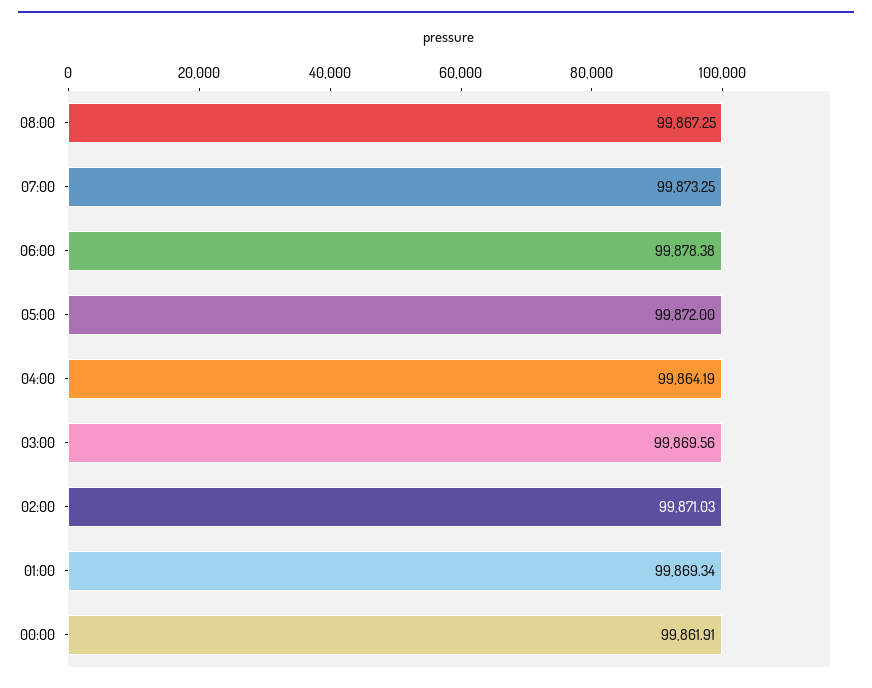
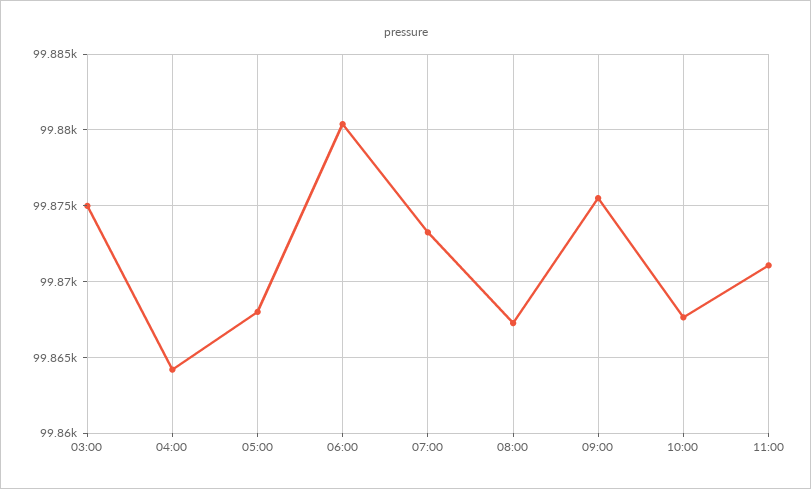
06:00: 99878.38 -> 99880.5
05:00: 99872 -> 99868
03:00: 99869.56 -> 99875
02:00: 99871.03 -> none
01:00: 99869.34 -> none
00:00: 99861.91 -> none
09:00: none -> 99875.5
10:00: none -> 99867.5
11:00: none -> 99871

